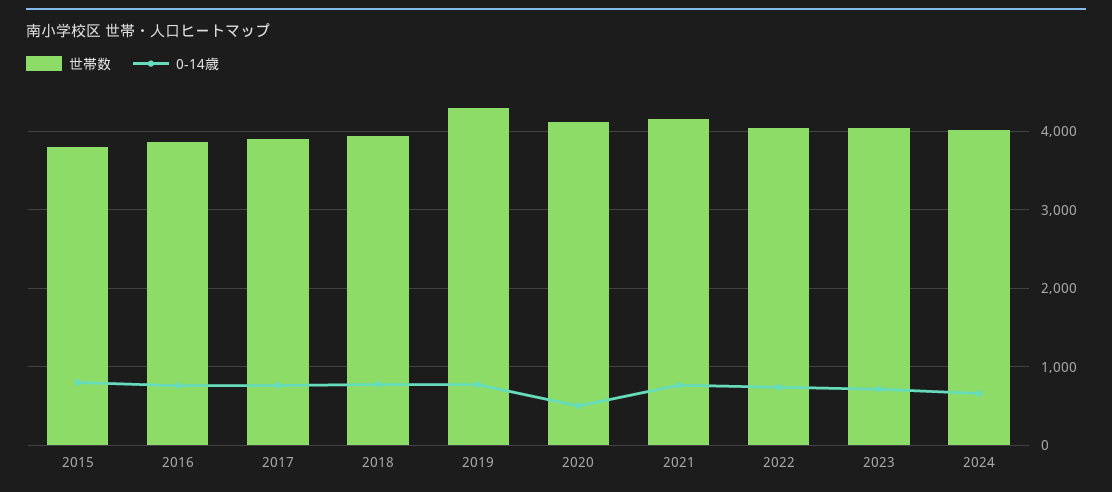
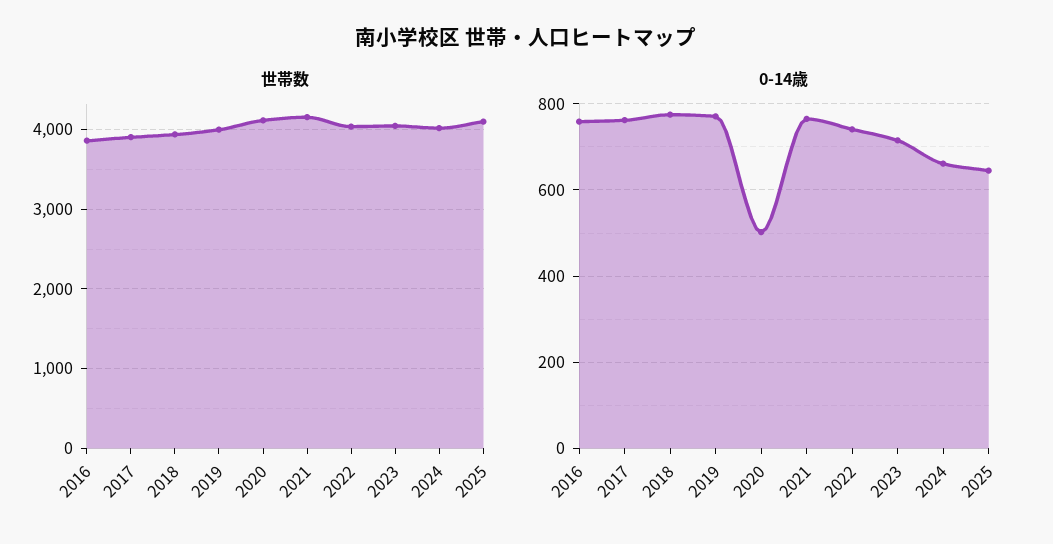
世帯数, 2015: 3800 -> none
0-14歳, 2015: 800 -> none
世帯数, 2019: 4300 -> 4000
世帯数, 2025: none -> 4100
0-14歳, 2025: none -> 640

